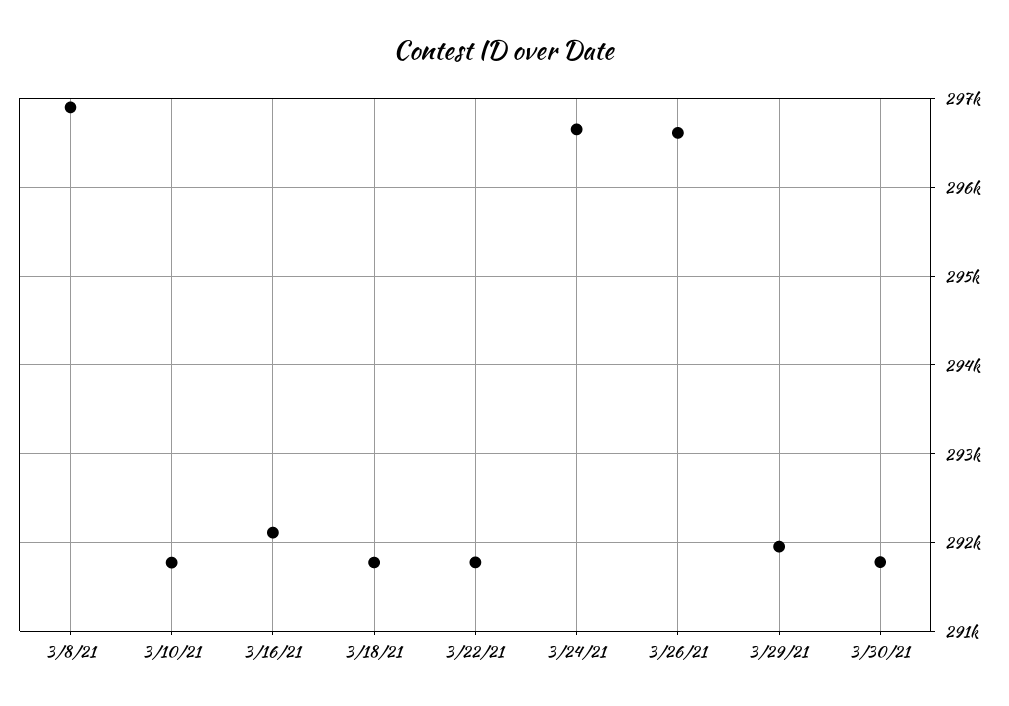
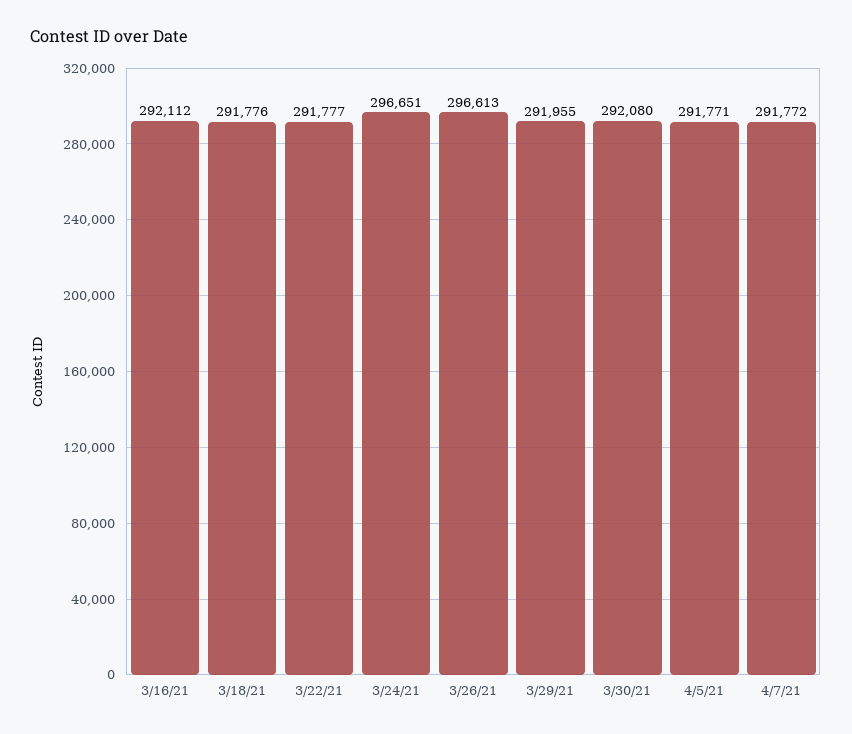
3/8/21: 296900 -> none
3/10/21: 291800 -> none
3/30/21: 291800 -> 292080
4/5/21: none -> 291771
4/7/21: none -> 291772

